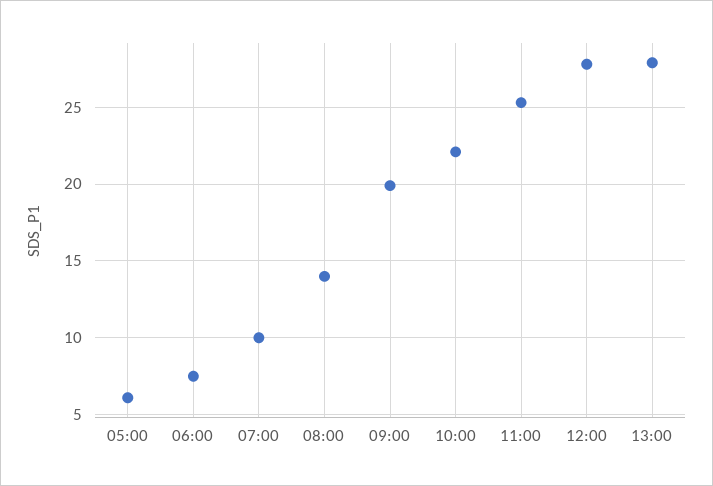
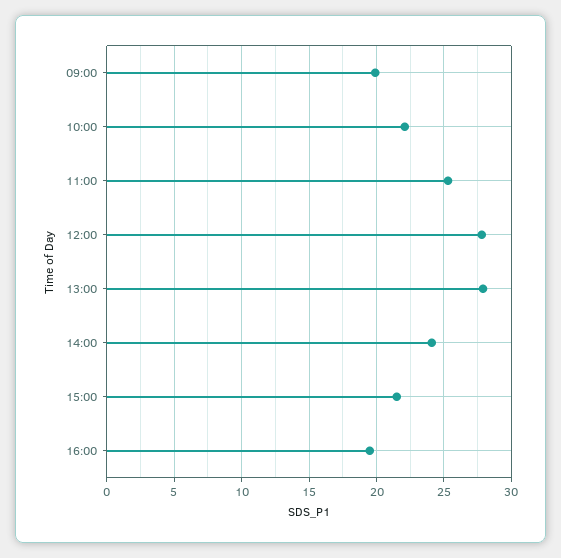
05:00: 6 -> none
06:00: 7.5 -> none
07:00: 10 -> none
08:00: 14 -> none
14:00: none -> 24
15:00: none -> 21.5
16:00: none -> 19.5

